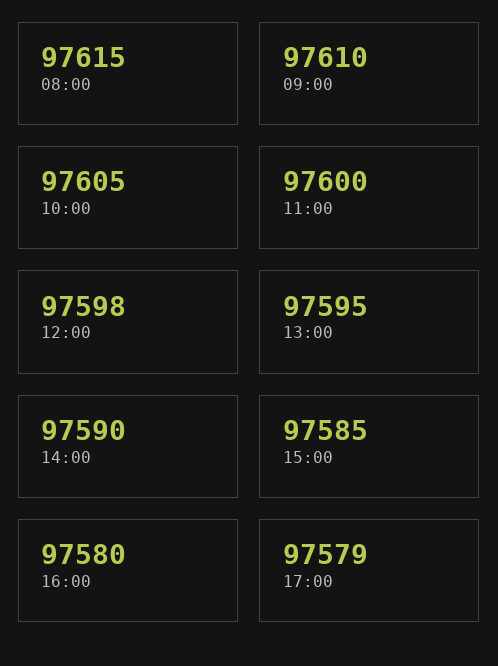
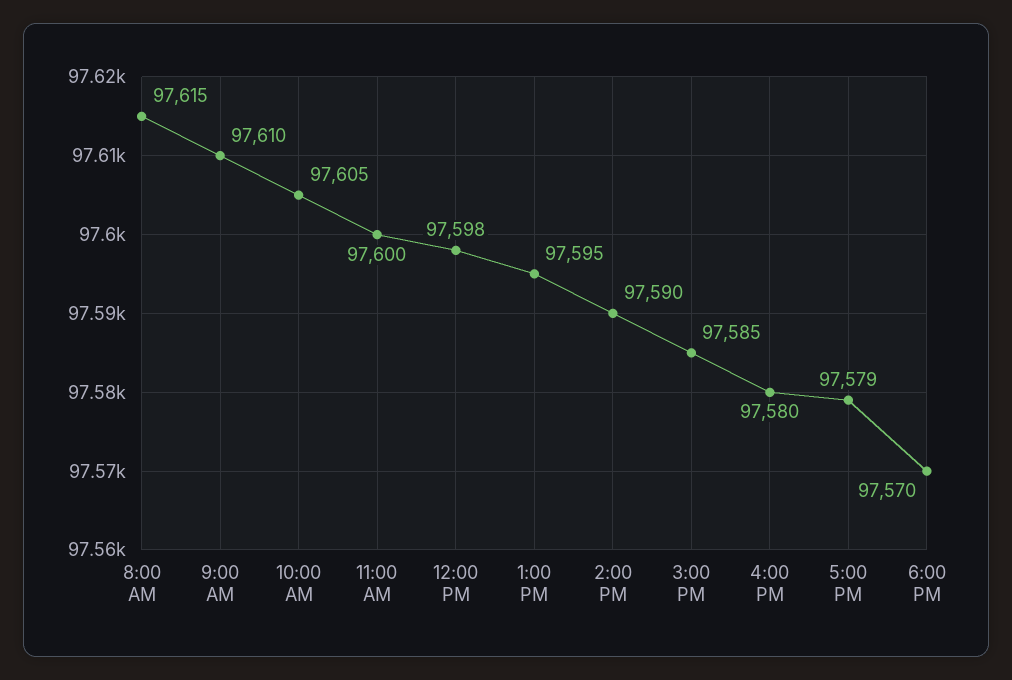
6:00 PM: none -> 97570

